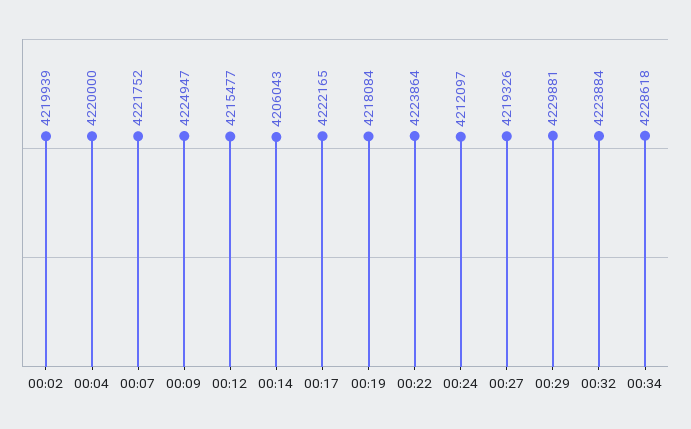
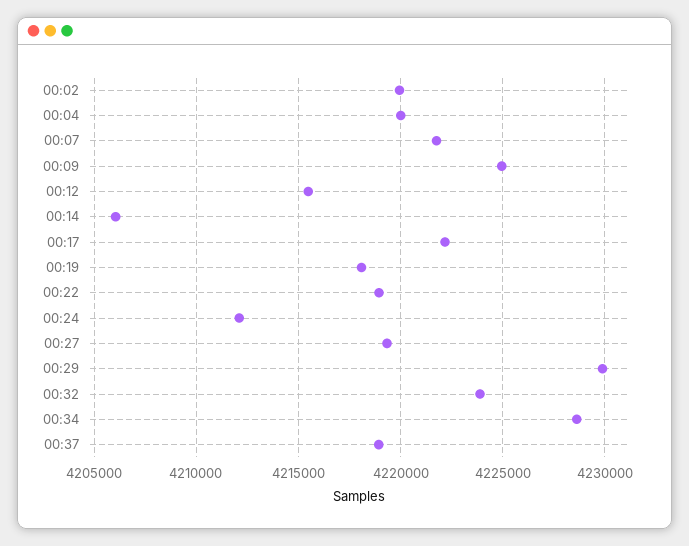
00:22: 4223864 -> 4219000
00:37: none -> 4219000

